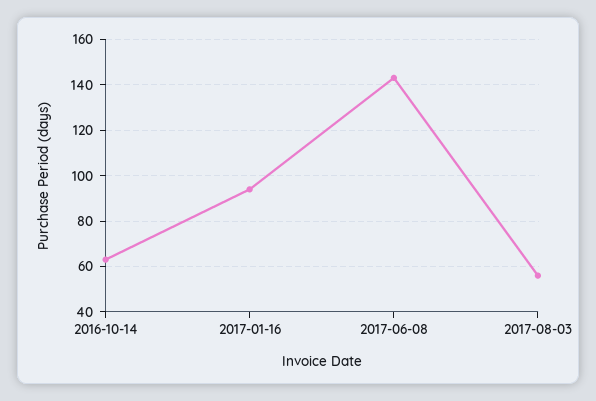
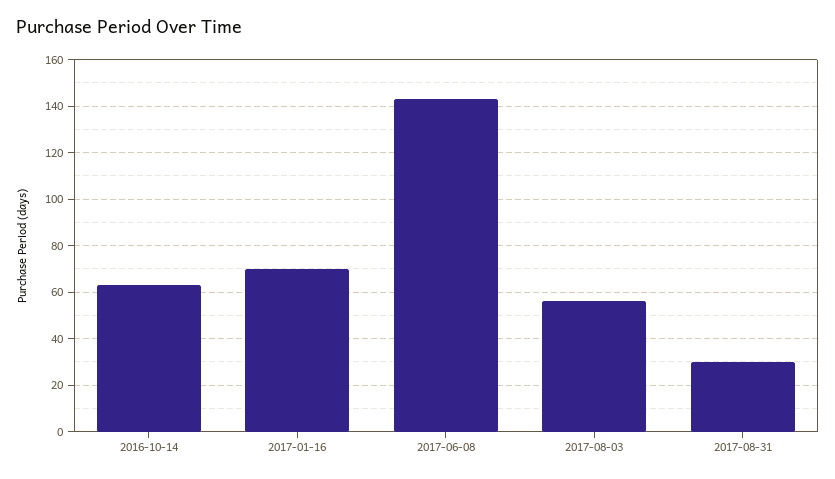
2017-01-16: 95 -> 70
2017-08-31: none -> 30

